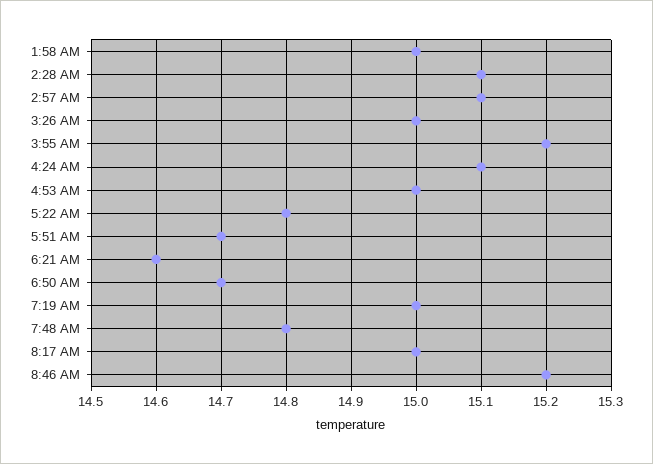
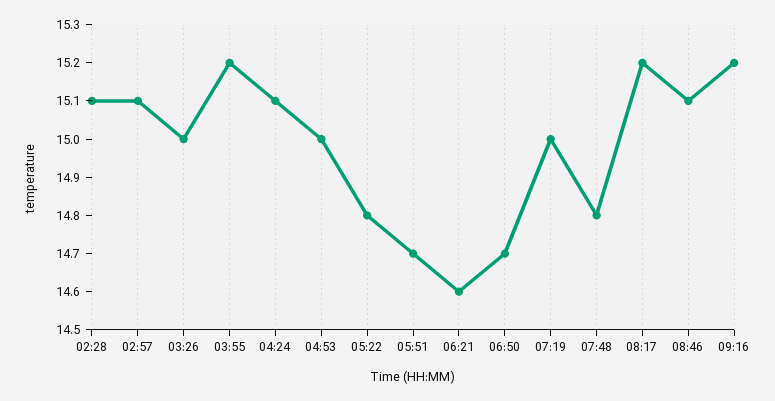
1:58 AM: 15 -> none
8:17 AM: 15 -> 15.2
8:46 AM: 15.2 -> 15.1
09:16: none -> 15.2

